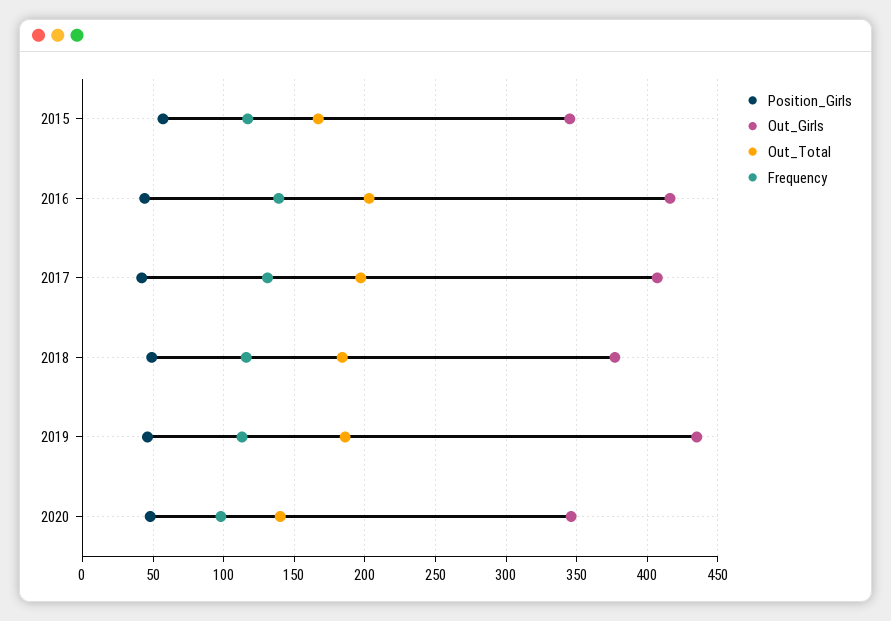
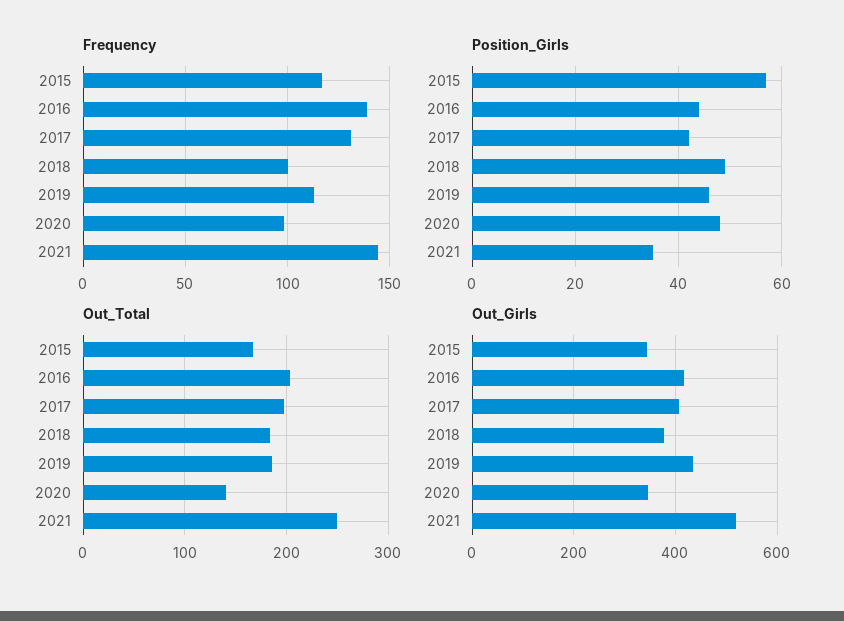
Frequency, 2018: 115 -> 100
Frequency, 2021: none -> 145
Position_Girls, 2021: none -> 35
Out_Total, 2021: none -> 250
Out_Girls, 2021: none -> 520

